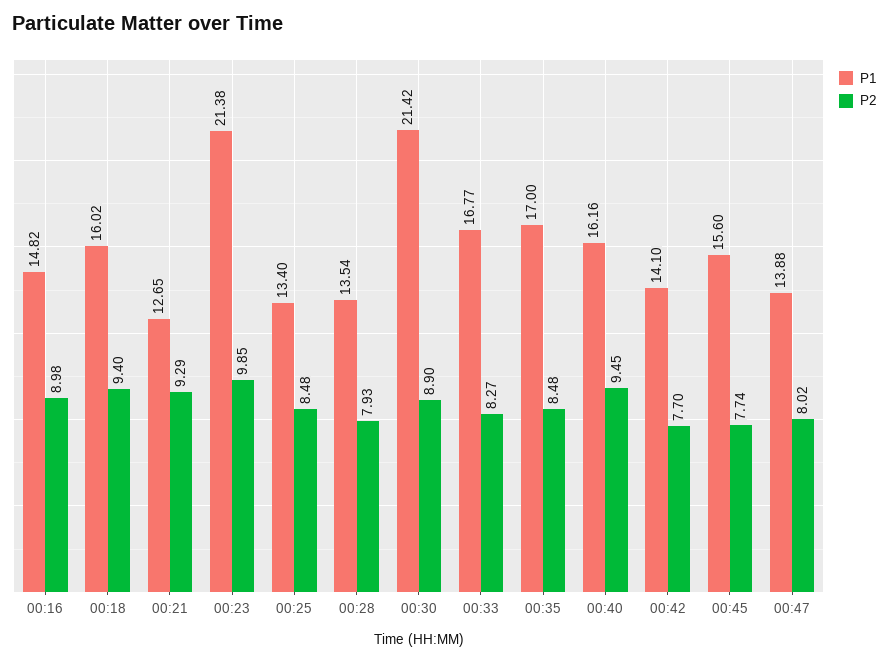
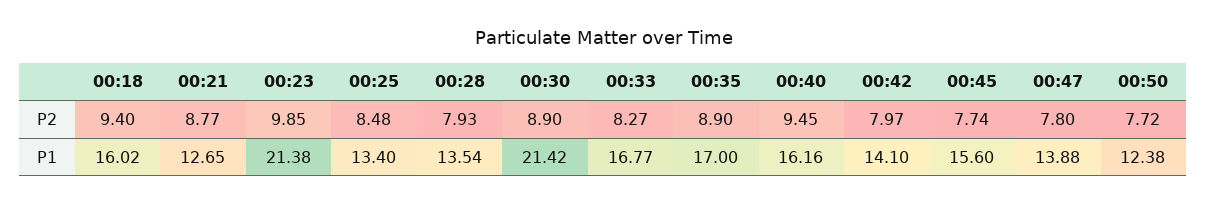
P1, 00:16: 14.82 -> none
P2, 00:16: 8.98 -> none
P2, 00:21: 9.29 -> 8.77
P2, 00:35: 8.48 -> 8.9
P2, 00:42: 7.7 -> 7.97
P2, 00:47: 8.02 -> 7.8
P2, 00:50: none -> 7.72
P1, 00:50: none -> 12.38

